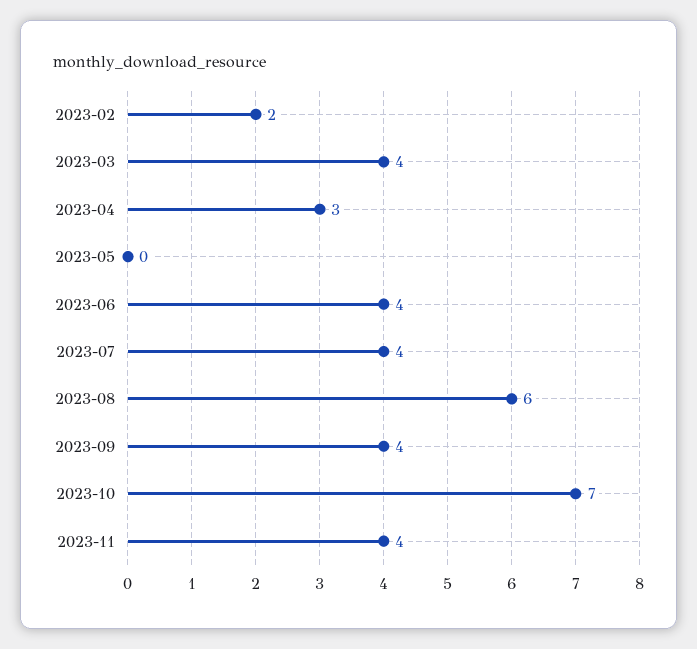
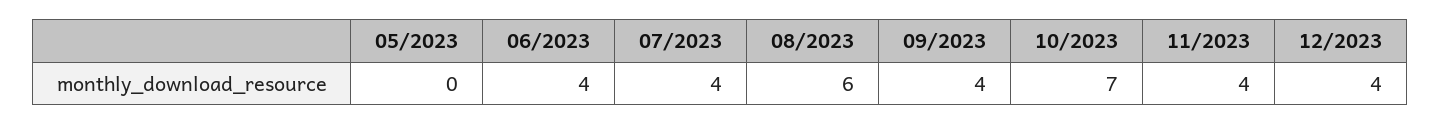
2023-02: 2 -> none
2023-03: 4 -> none
2023-04: 3 -> none
12/2023: none -> 4

